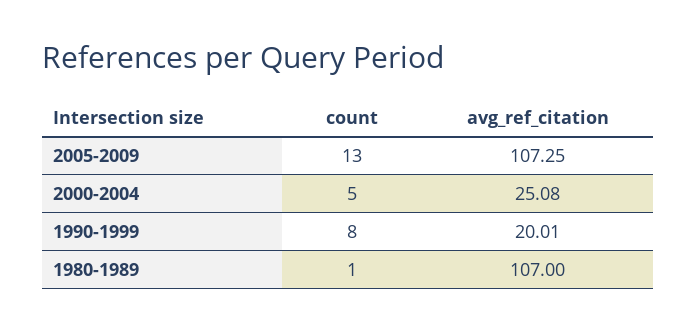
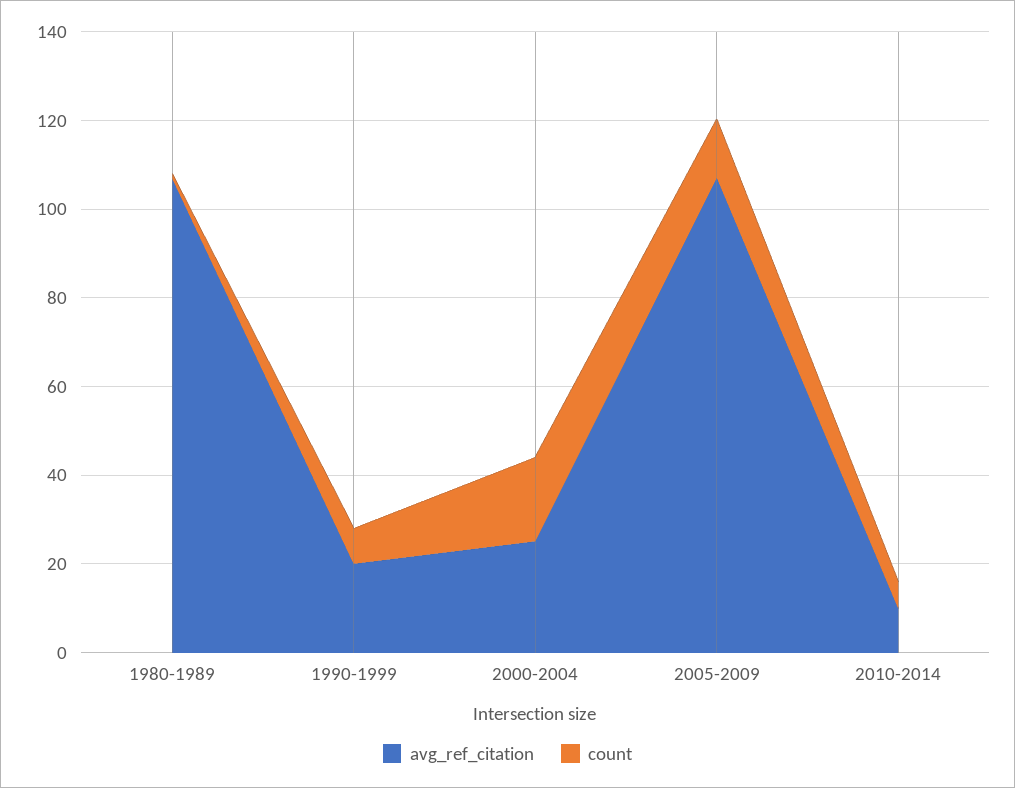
count, 2000-2004: 5 -> 20
avg_ref_citation, 2010-2014: none -> 10
count, 2010-2014: none -> 5

